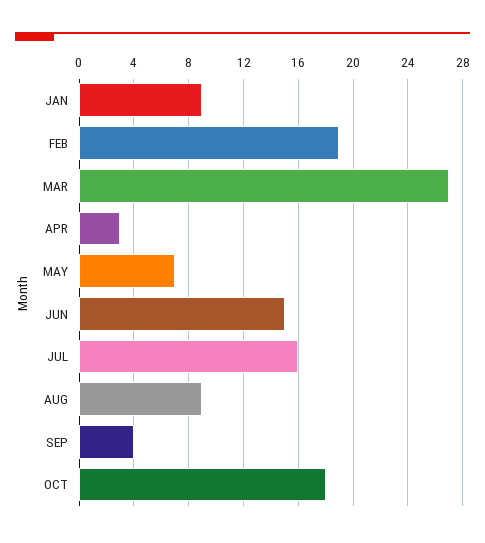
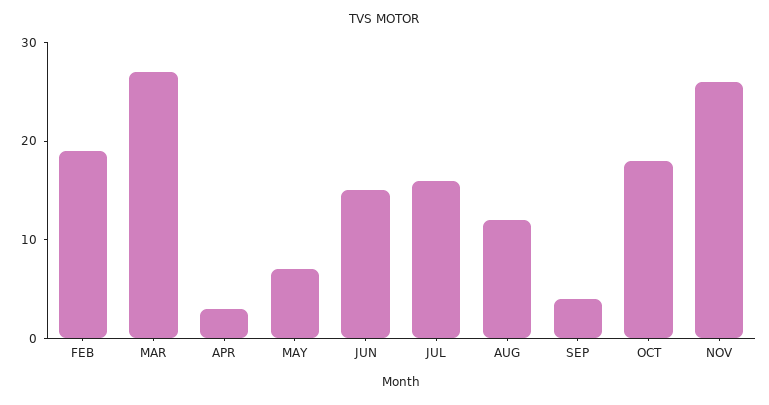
JAN: 9 -> none
AUG: 9 -> 12
NOV: none -> 26

